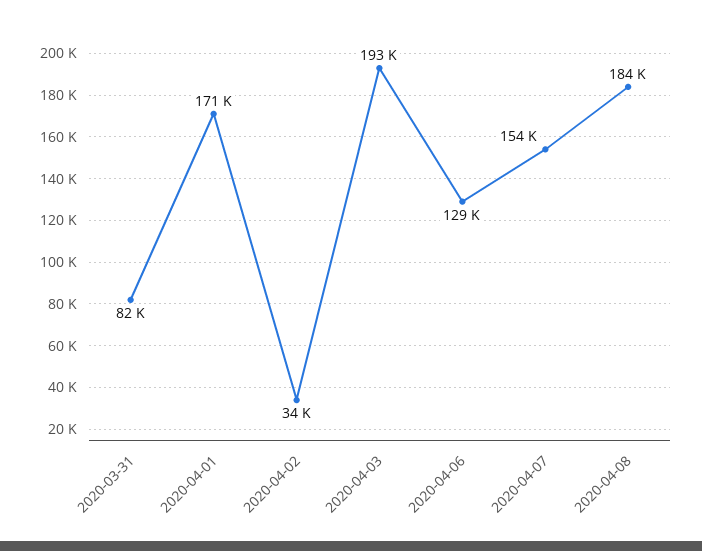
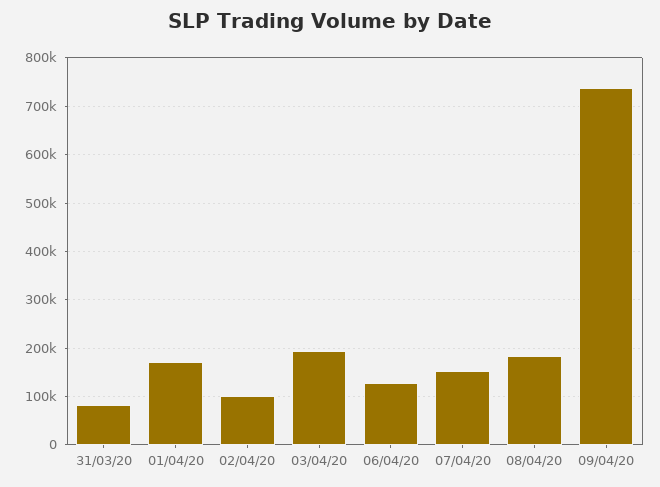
2020-04-02: 34000 -> 100000
09/04/20: none -> 740000

